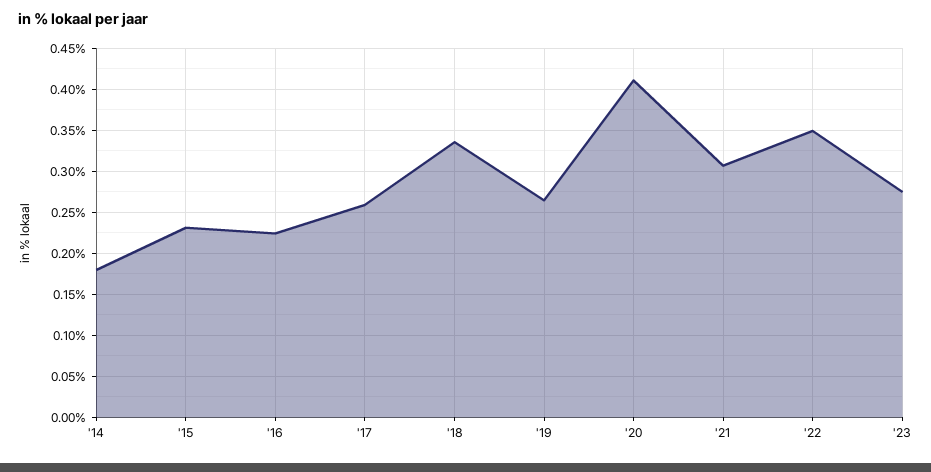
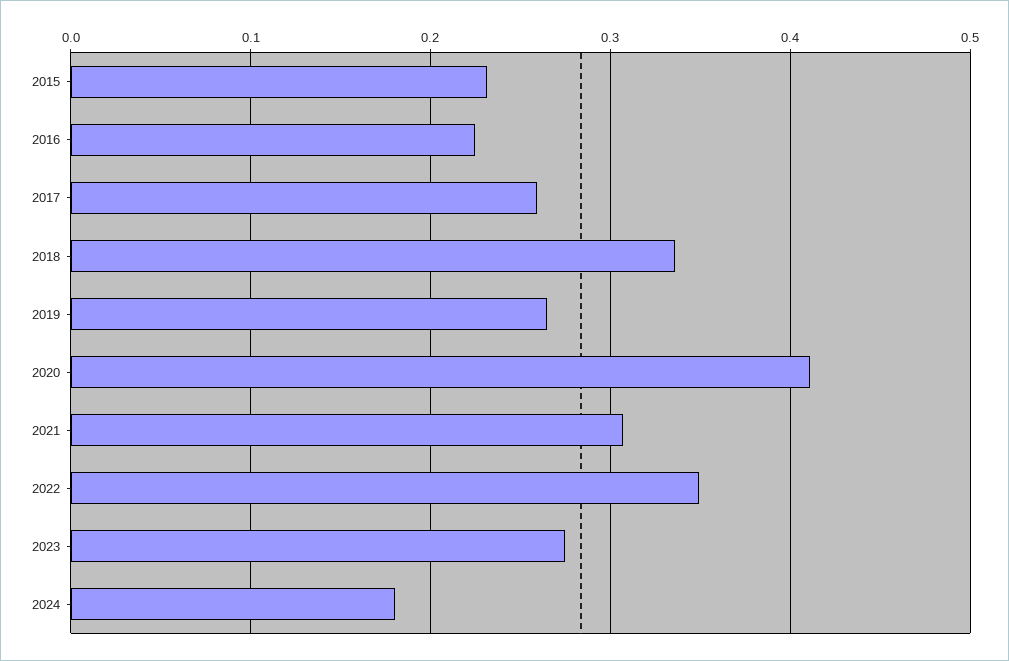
'14: 0.18 -> none
2024: none -> 0.18

